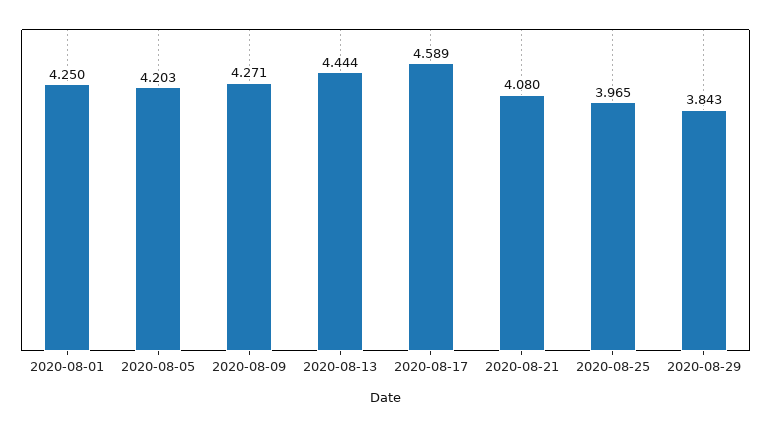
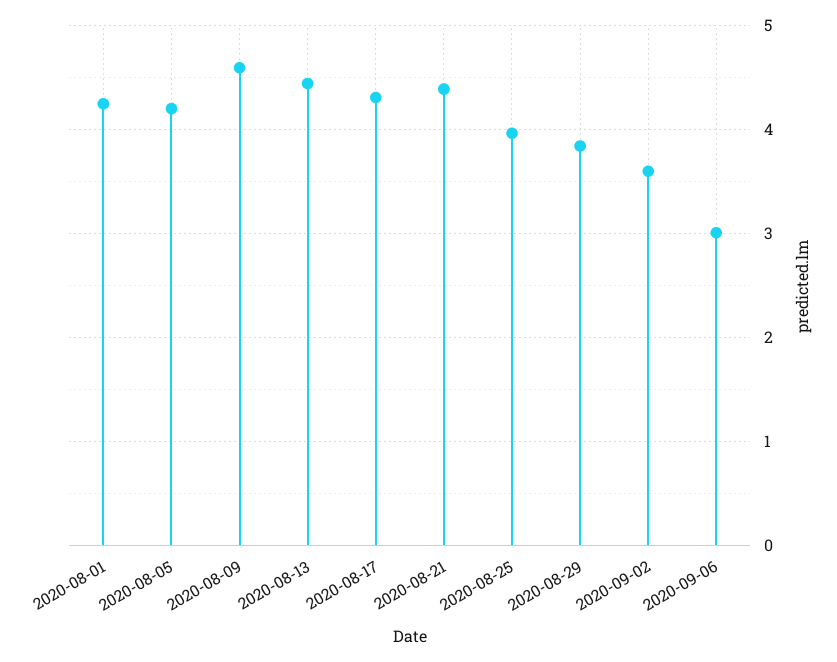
2020-08-09: 4.271 -> 4.6
2020-08-17: 4.589 -> 4.3
2020-08-21: 4.08 -> 4.4
2020-09-02: none -> 3.6
2020-09-06: none -> 3

